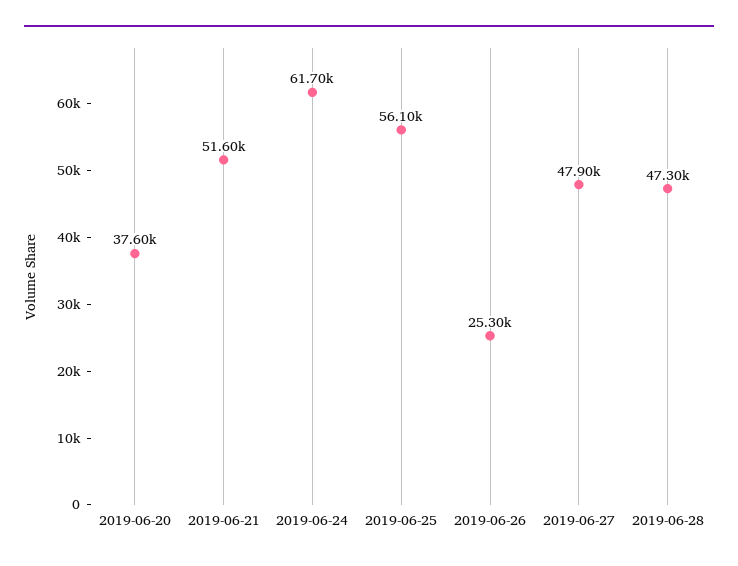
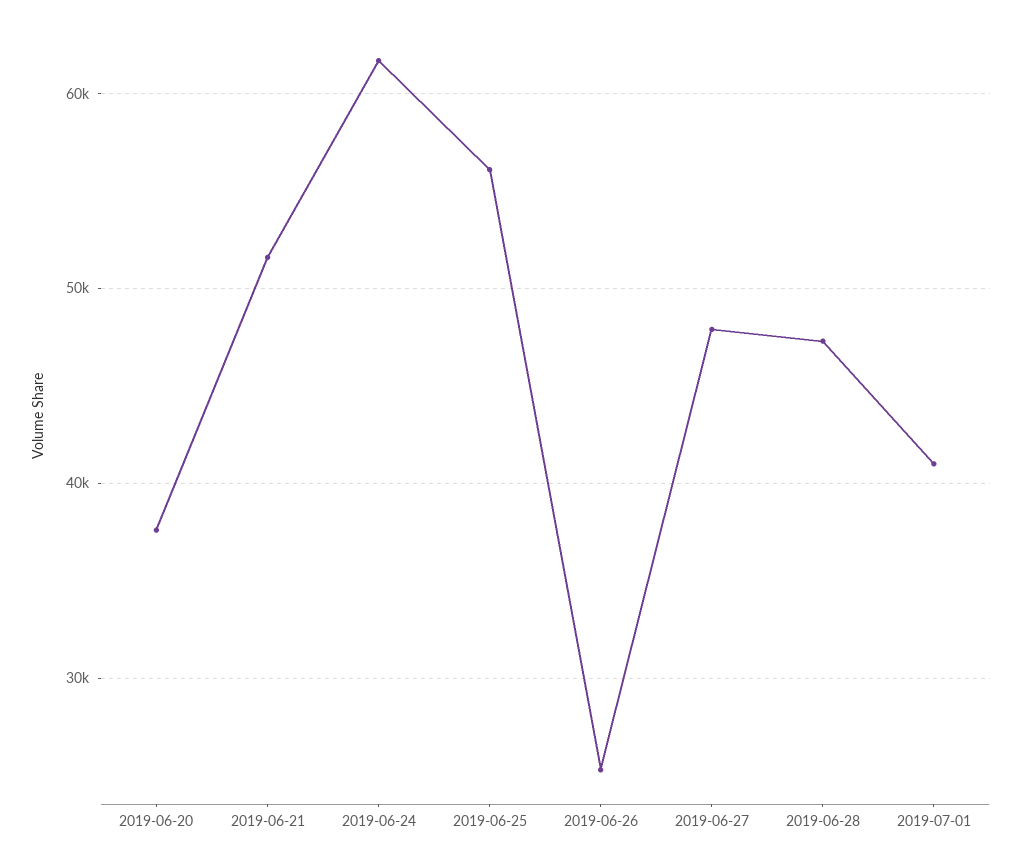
2019-07-01: none -> 41000

